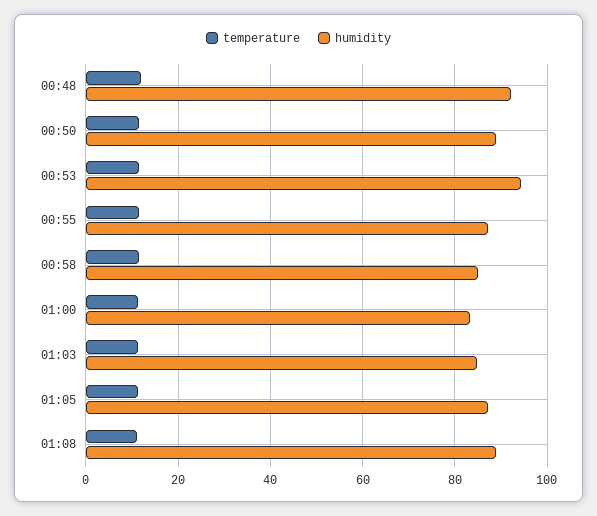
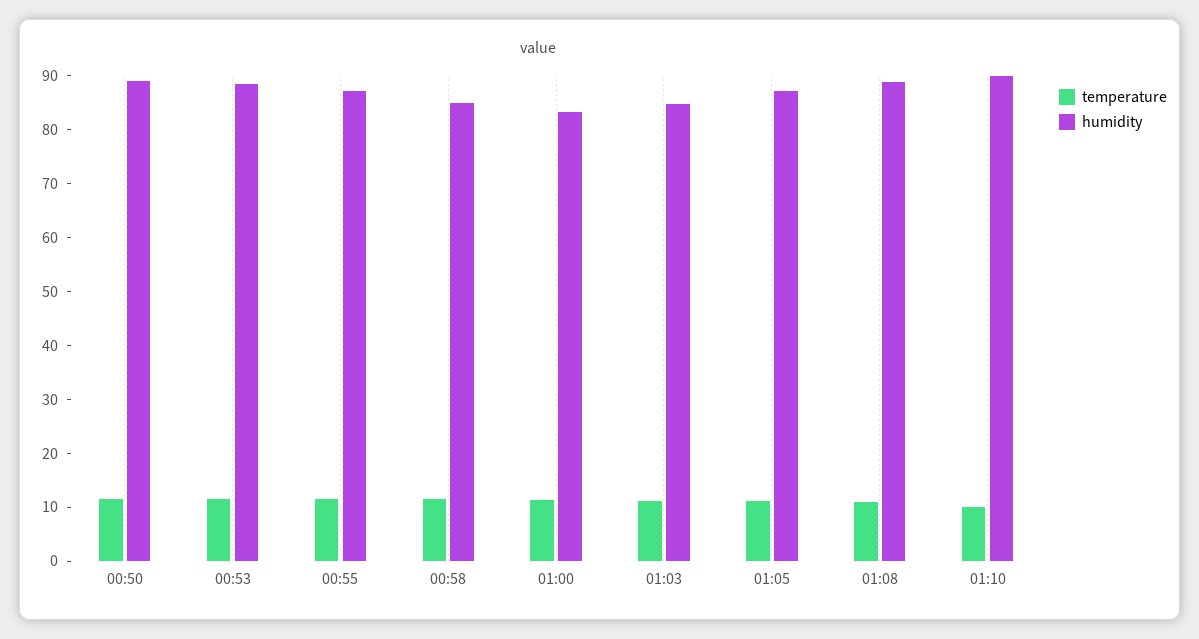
temperature, 00:48: 12 -> none
humidity, 00:48: 92 -> none
humidity, 00:53: 94 -> 88
temperature, 01:10: none -> 10
humidity, 01:10: none -> 90

